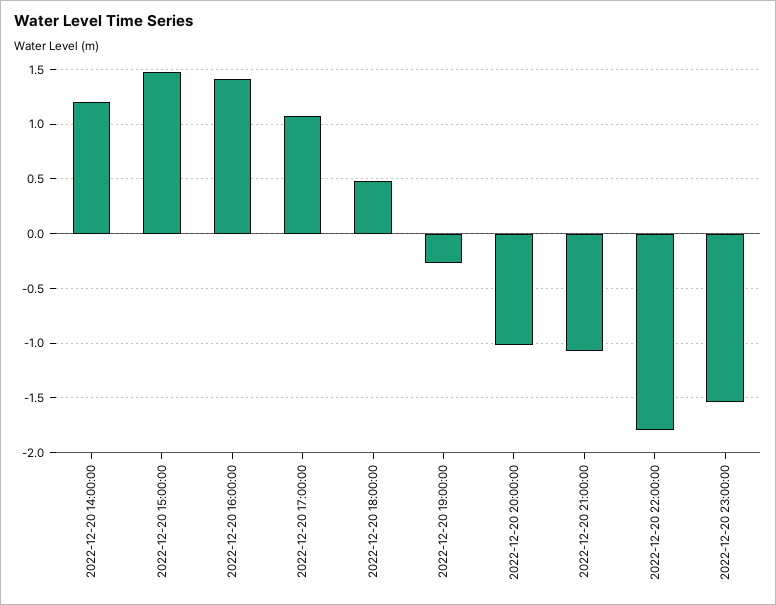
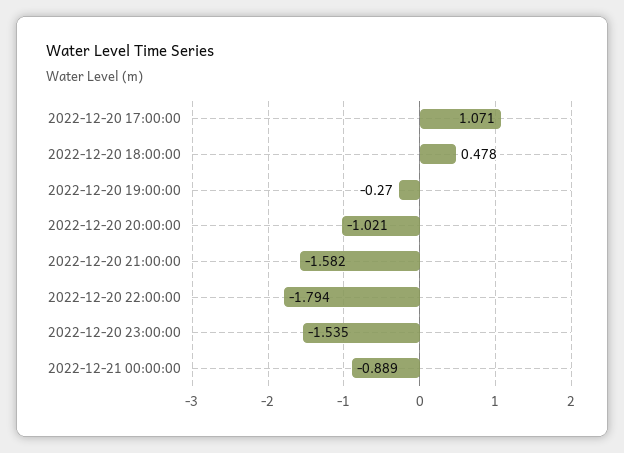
2022-12-20 14:00:00: 1.2 -> none
2022-12-20 15:00:00: 1.5 -> none
2022-12-20 16:00:00: 1.4 -> none
2022-12-20 21:00:00: -1.1 -> -1.582
2022-12-21 00:00:00: none -> -0.889

